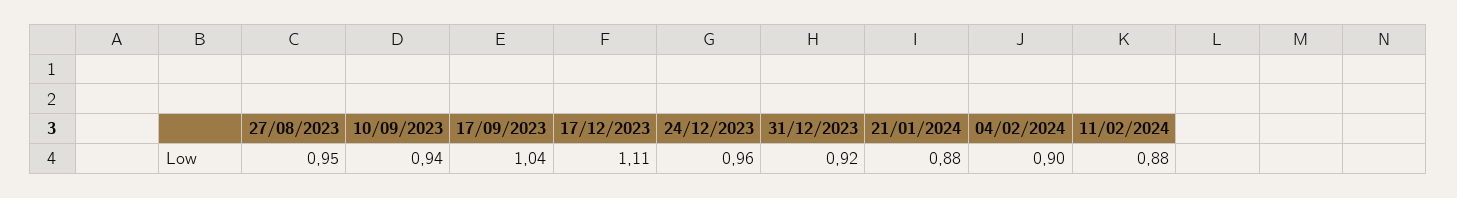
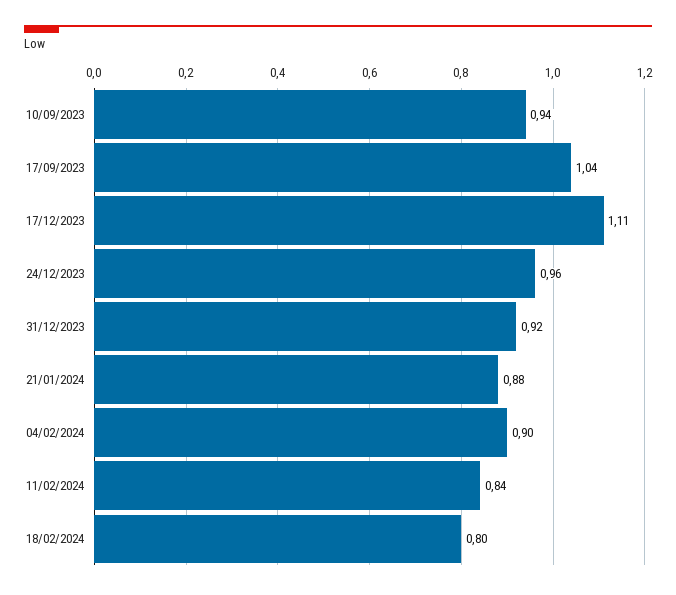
27/08/2023: 0.95 -> none
11/02/2024: 0.88 -> 0.84
18/02/2024: none -> 0.8

